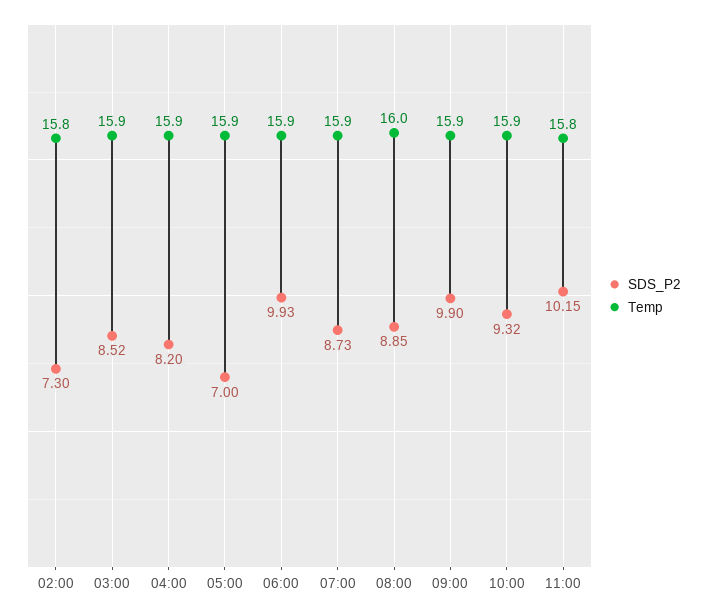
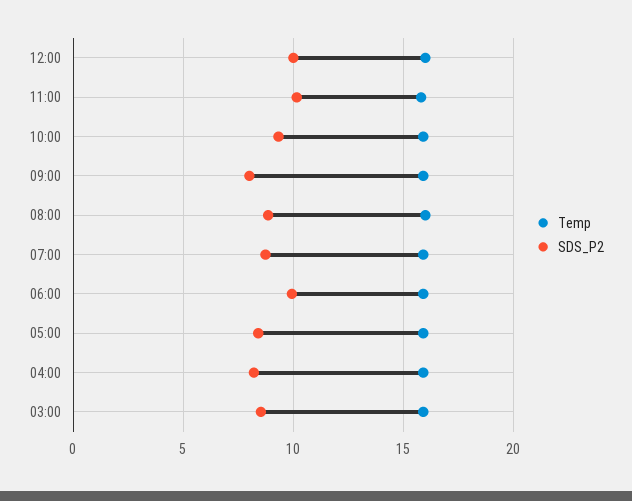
SDS_P2, 02:00: 7.3 -> none
Temp, 02:00: 15.8 -> none
SDS_P2, 05:00: 7 -> 8.5
SDS_P2, 09:00: 9.9 -> 8
Temp, 12:00: none -> 16
SDS_P2, 12:00: none -> 10

